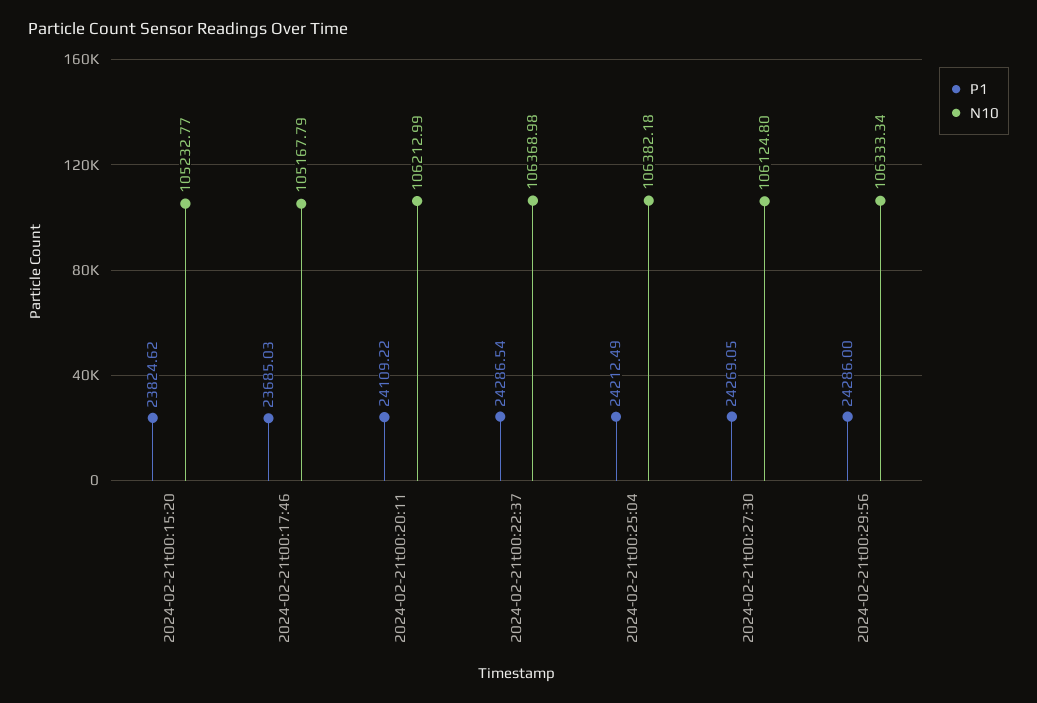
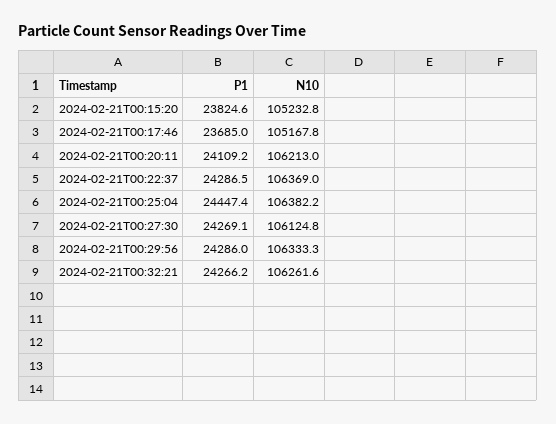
P1, 2024-02-21t00:25:04: 24212.49 -> 24447.4
P1, 2024-02-21T00:32:21: none -> 24266.2
N10, 2024-02-21T00:32:21: none -> 106261.6

